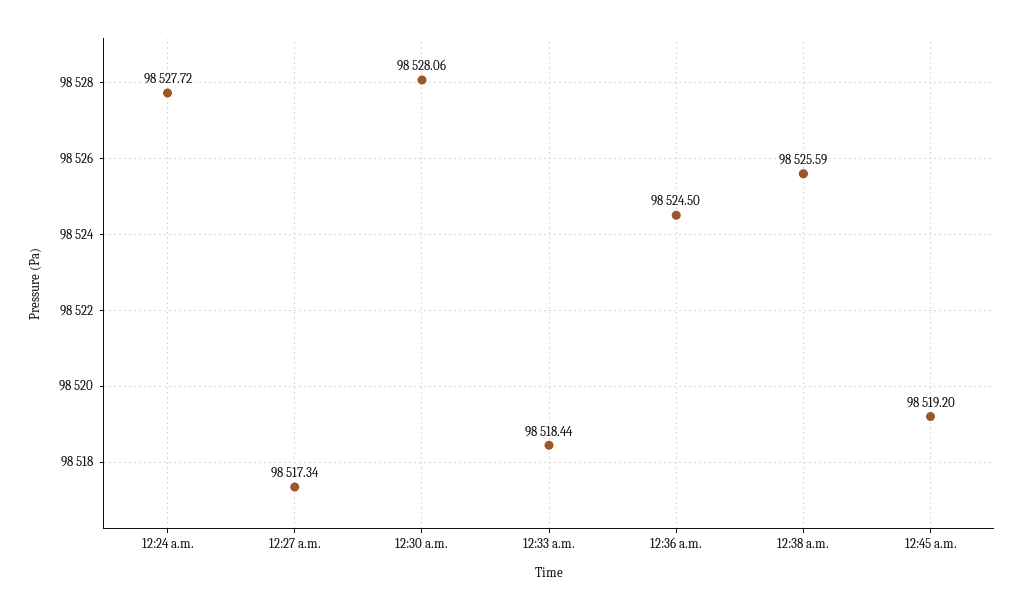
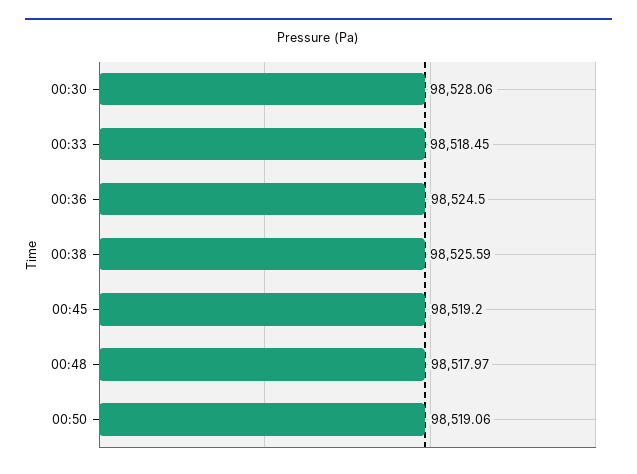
12:24 a.m.: 98527.72 -> none
12:27 a.m.: 98517.34 -> none
12:33 a.m.: 98518.44 -> 98518.45
00:48: none -> 98517.97
00:50: none -> 98519.06

